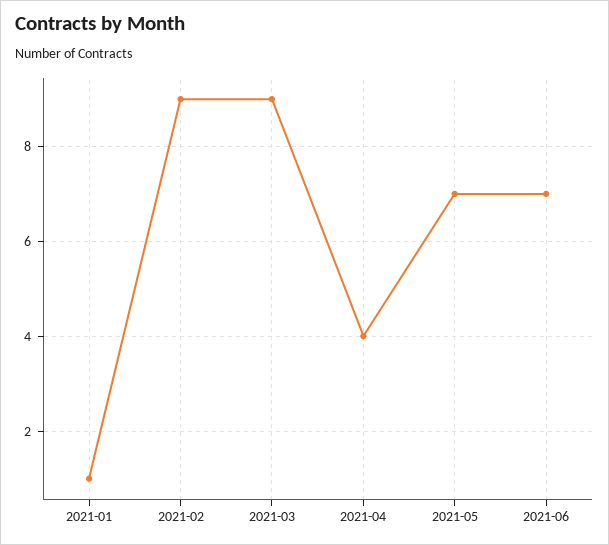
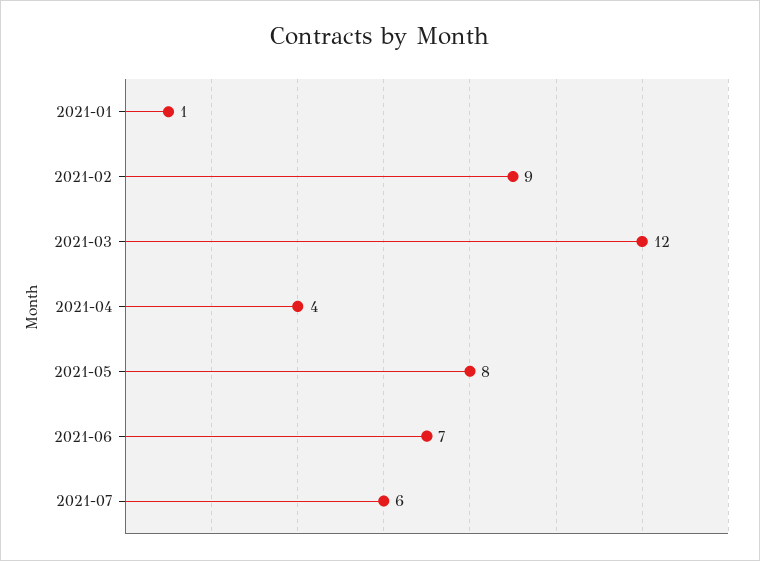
2021-03: 9 -> 12
2021-05: 7 -> 8
2021-07: none -> 6

